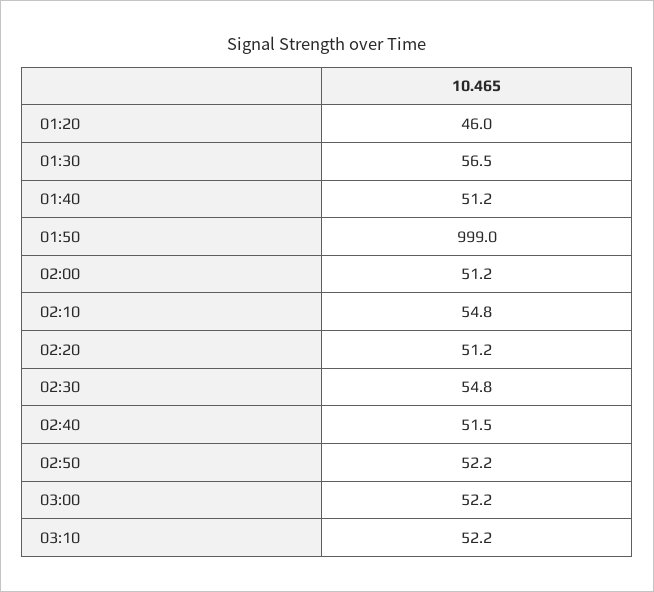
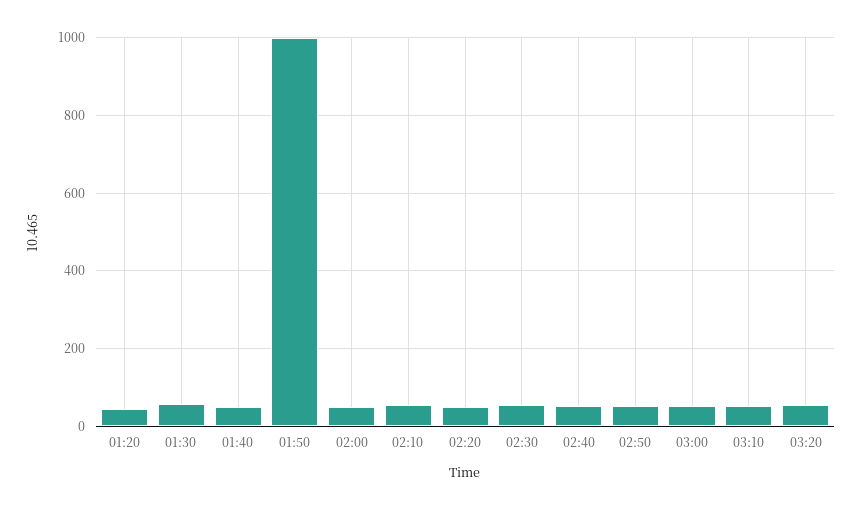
03:20: none -> 60

